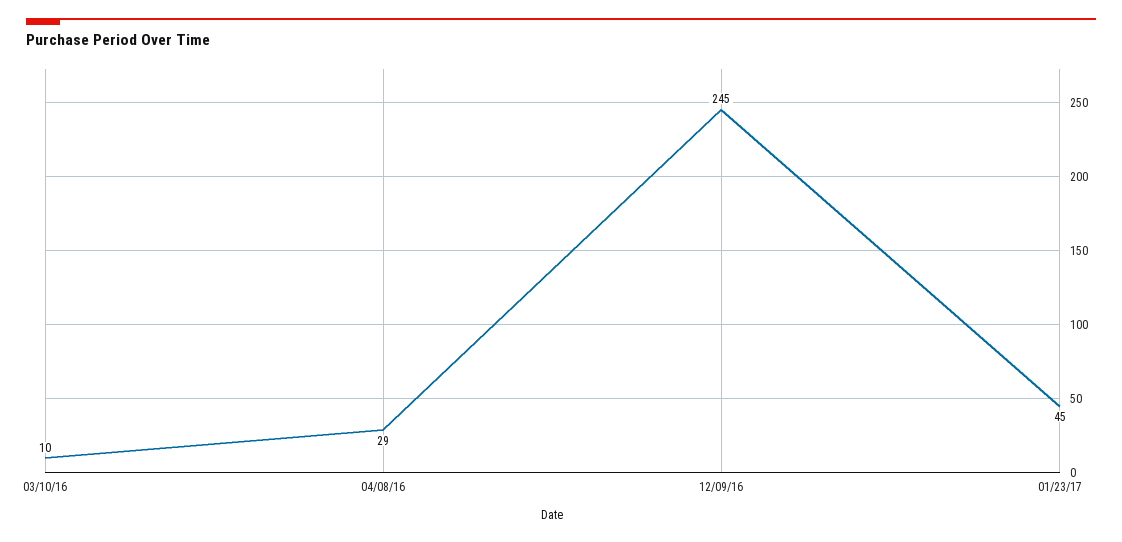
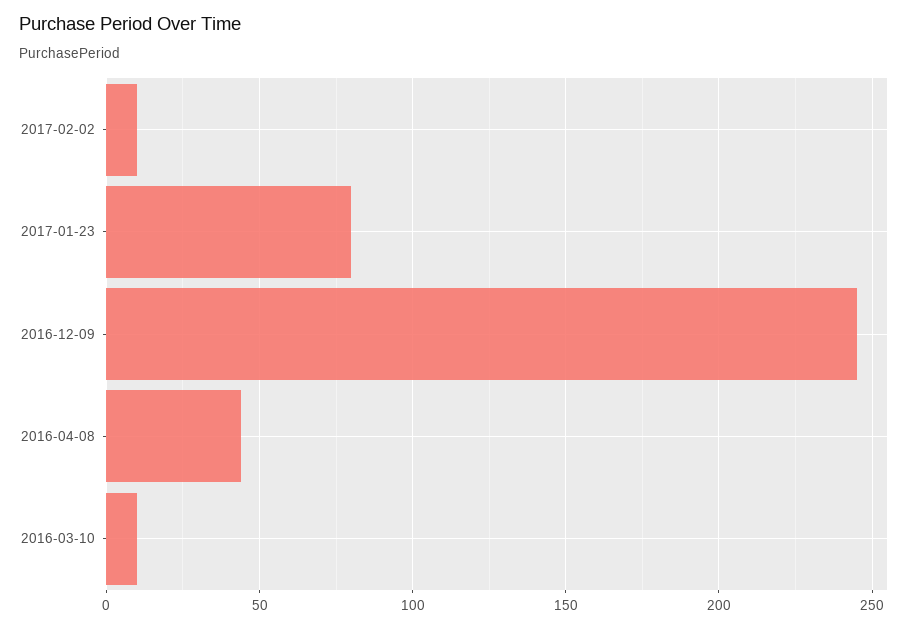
04/08/16: 29 -> 45
01/23/17: 45 -> 80
2017-02-02: none -> 10

